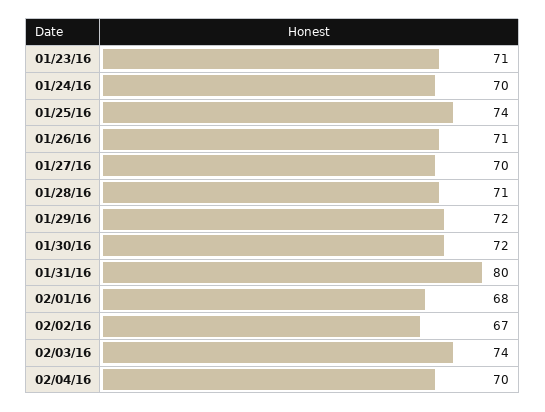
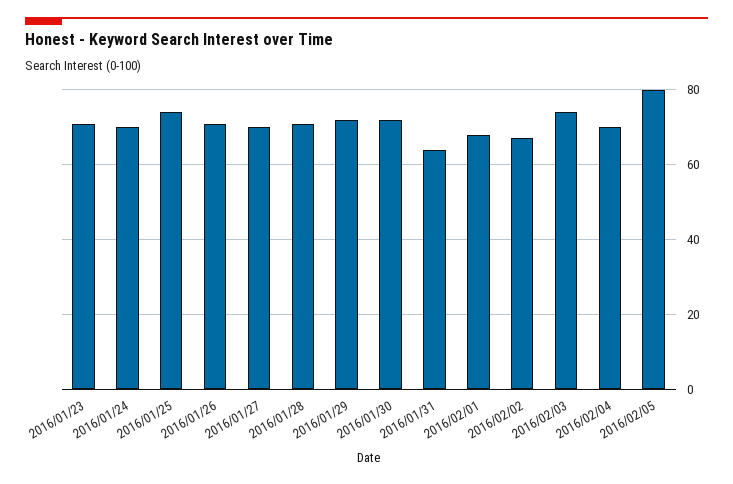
01/31/16: 80 -> 65
2016/02/05: none -> 80

